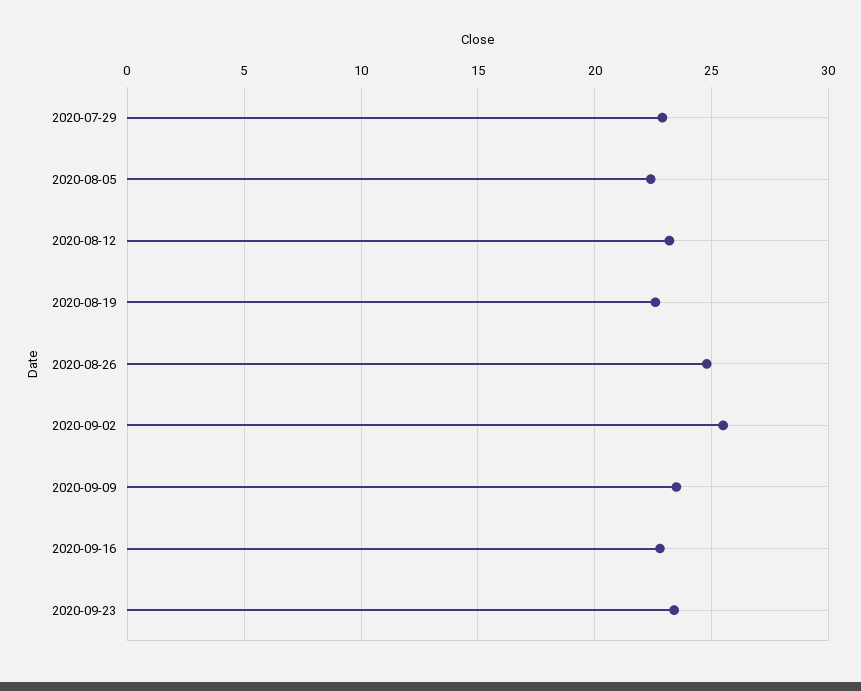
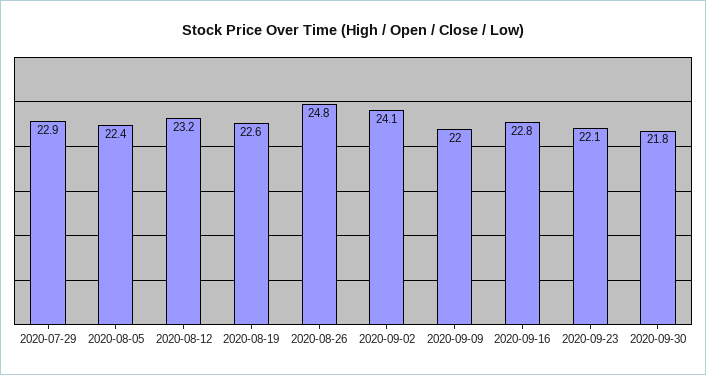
2020-09-02: 25.5 -> 24.1
2020-09-09: 23.5 -> 22
2020-09-23: 23.5 -> 22.1
2020-09-30: none -> 21.8

